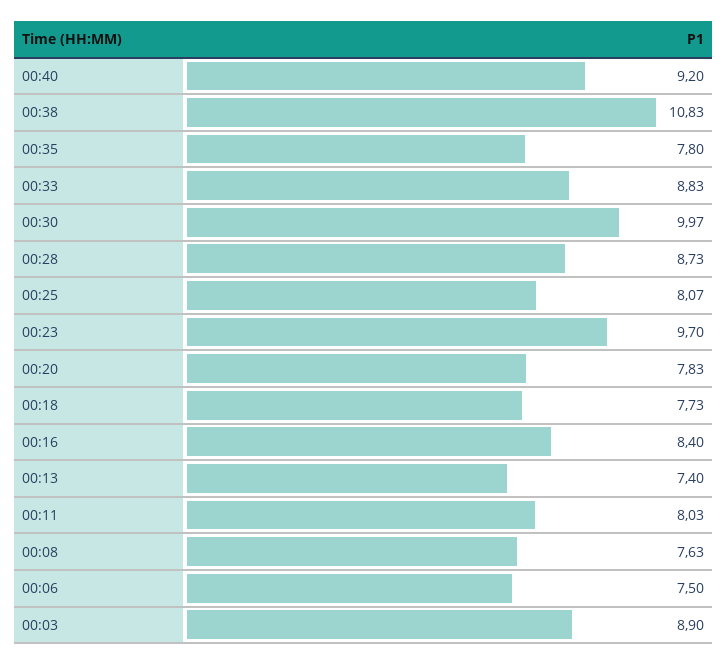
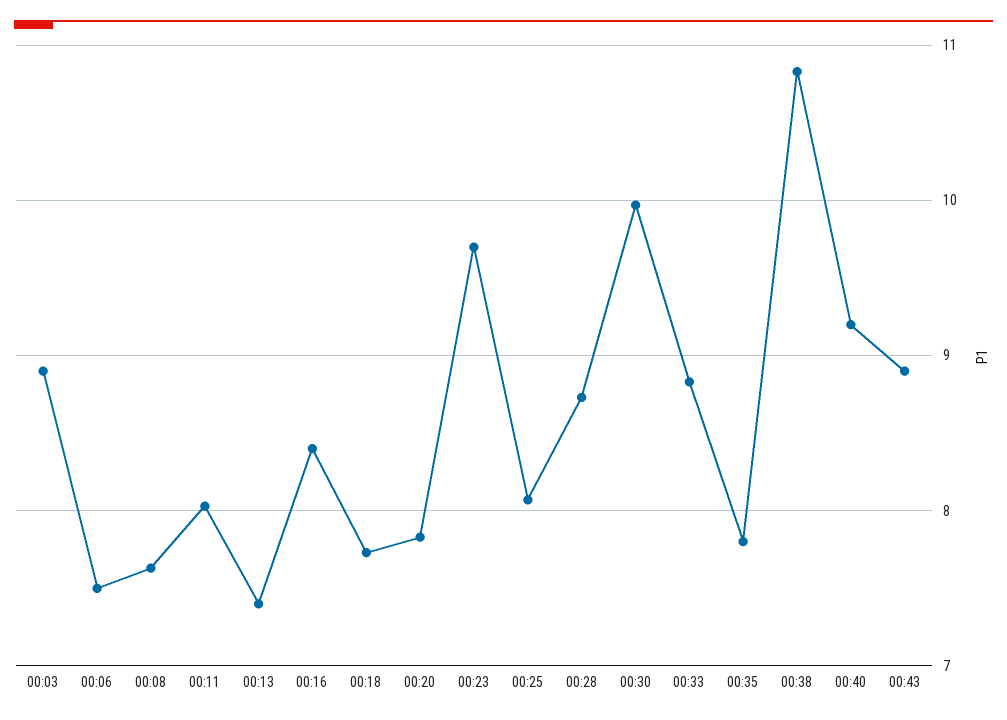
00:43: none -> 8.9

